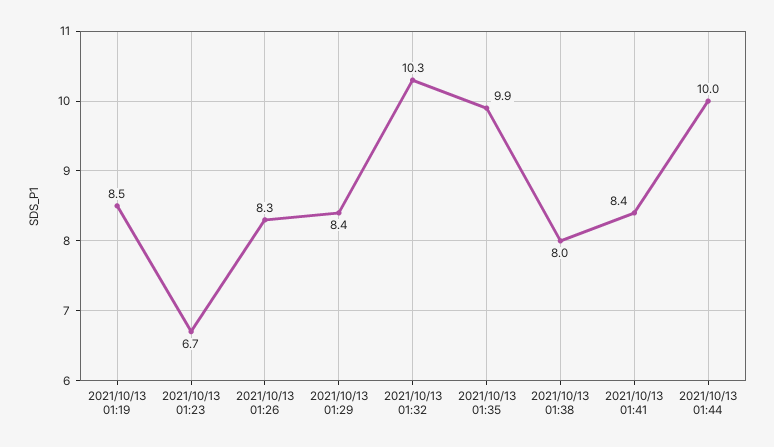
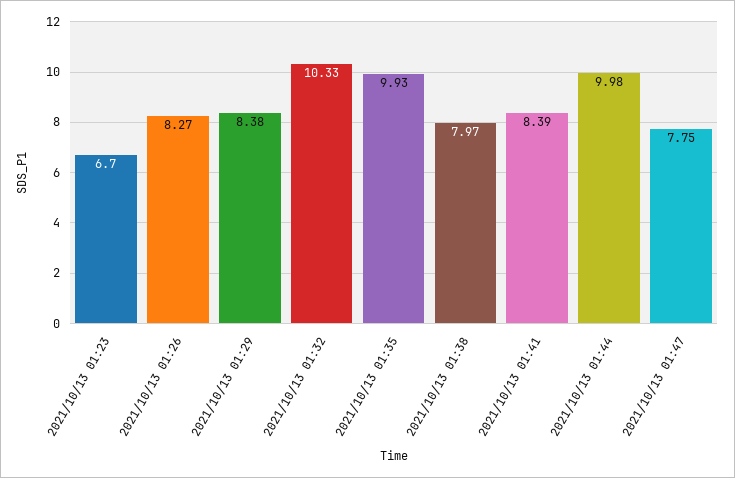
2021/10/13 01:19: 8.5 -> none
2021/10/13 01:47: none -> 7.75

